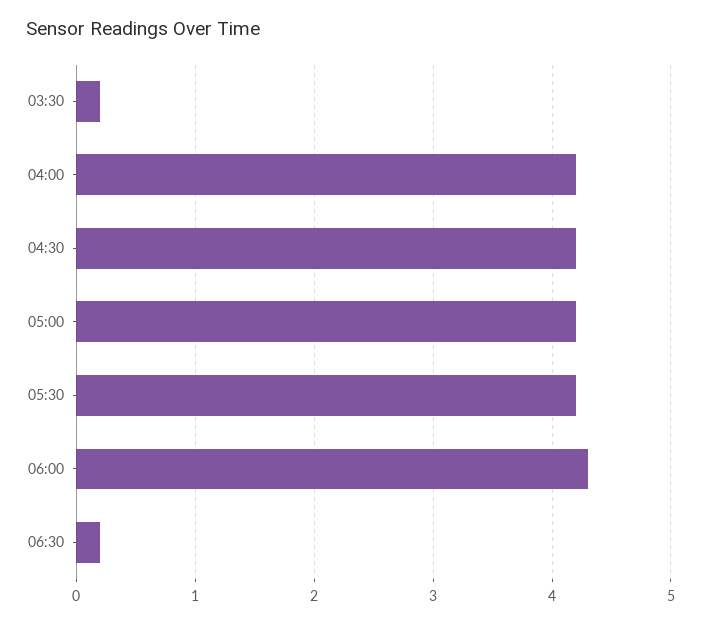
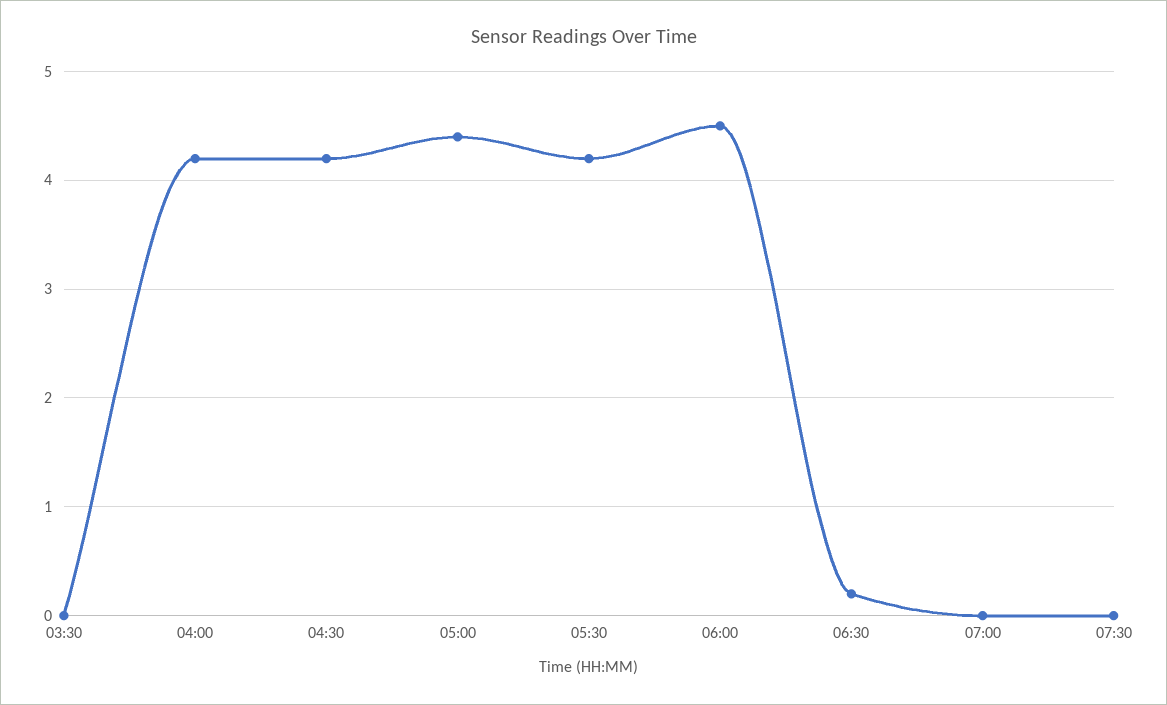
03:30: 0.2 -> 0
05:00: 4.2 -> 4.4
06:00: 4.3 -> 4.5
07:00: none -> 0
07:30: none -> 0

